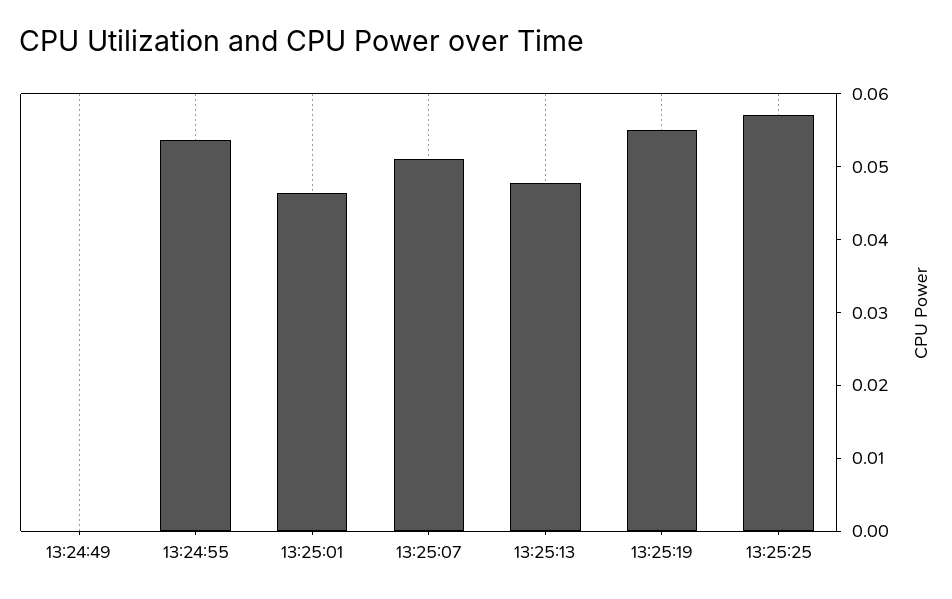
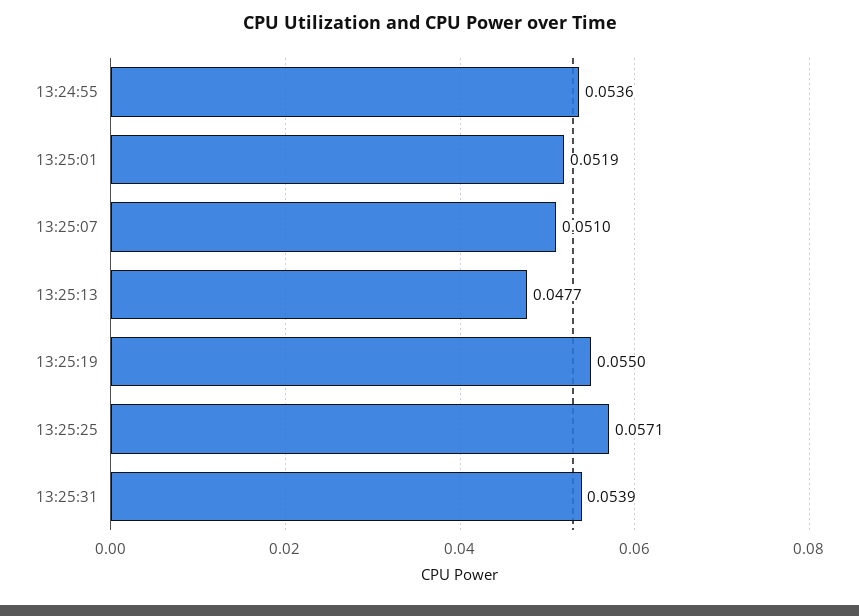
13:24:49: 0 -> none
13:25:01: 0.046 -> 0.0519
13:25:31: none -> 0.0539

